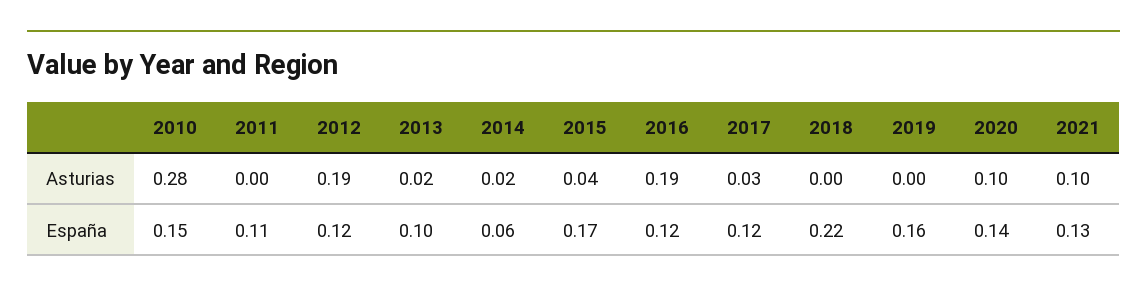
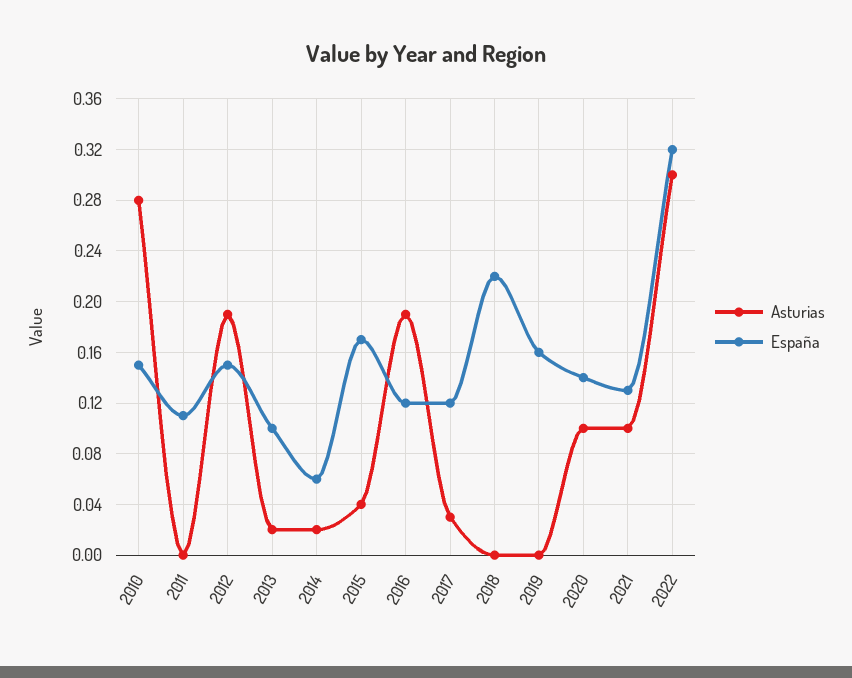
España, 2012: 0.12 -> 0.15
Asturias, 2022: none -> 0.3
España, 2022: none -> 0.32

